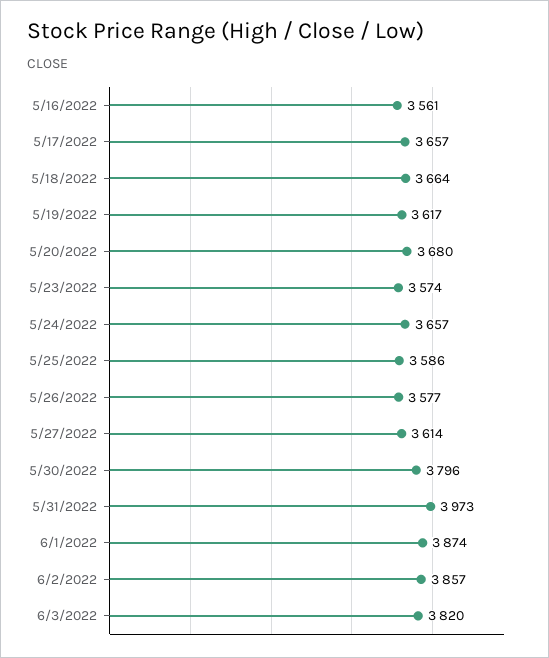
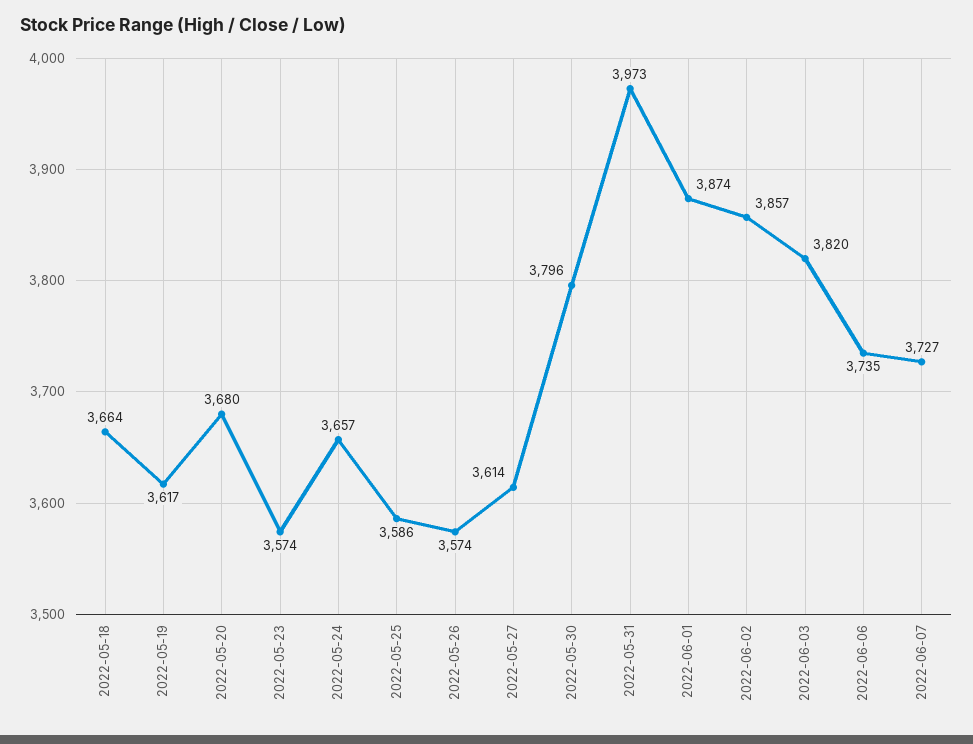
5/16/2022: 3561 -> none
5/17/2022: 3657 -> none
5/26/2022: 3577 -> 3574
2022-06-06: none -> 3735
2022-06-07: none -> 3727

